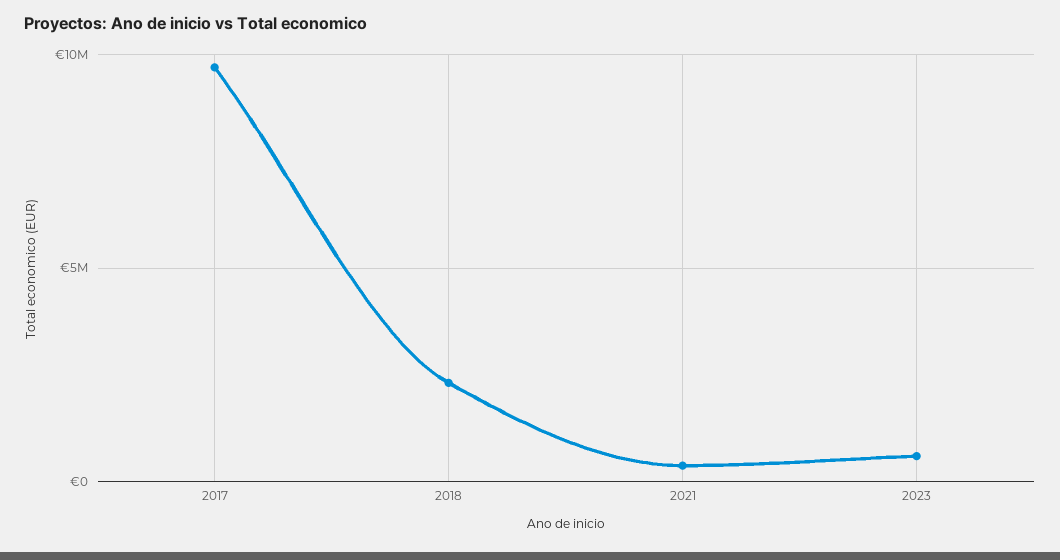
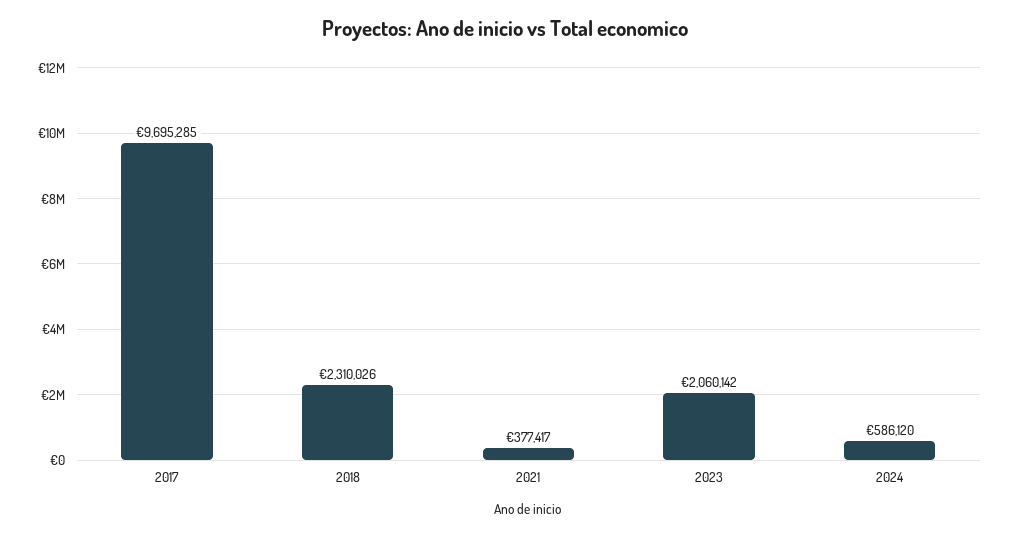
2023: 500000 -> 2060142
2024: none -> 586120

